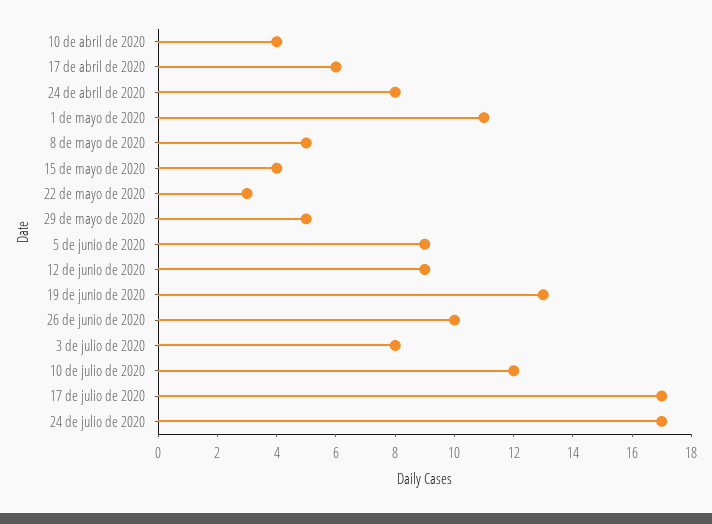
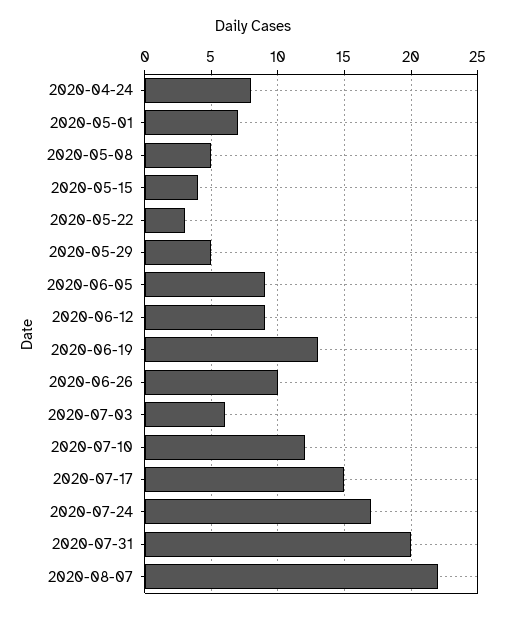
10 de abril de 2020: 4 -> none
17 de abril de 2020: 6 -> none
1 de mayo de 2020: 11 -> 7
3 de julio de 2020: 8 -> 6
17 de julio de 2020: 17 -> 15
2020-07-31: none -> 20
2020-08-07: none -> 22

